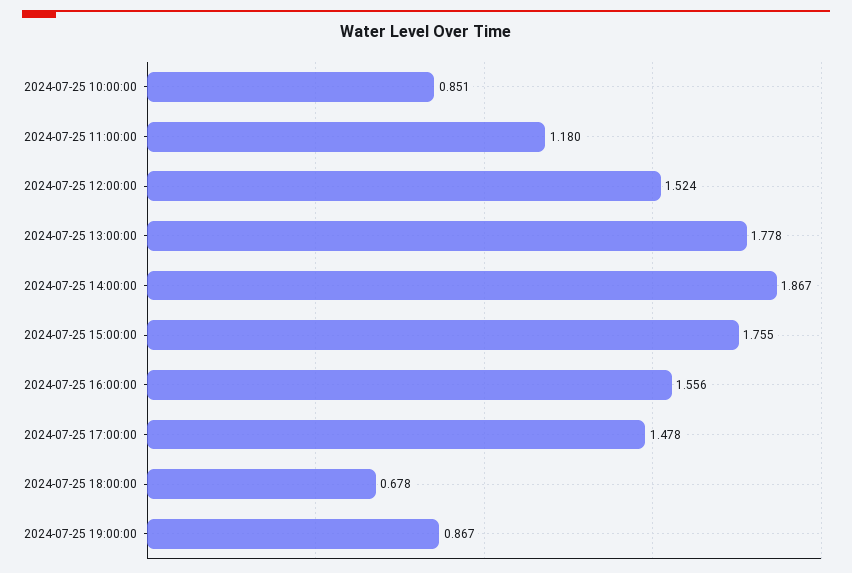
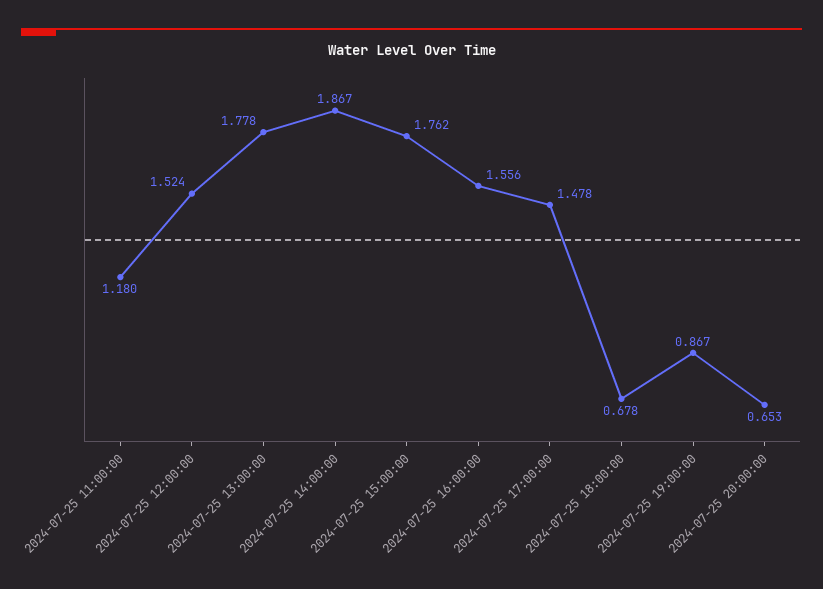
2024-07-25 10:00:00: 0.851 -> none
2024-07-25 15:00:00: 1.755 -> 1.762
2024-07-25 20:00:00: none -> 0.653

